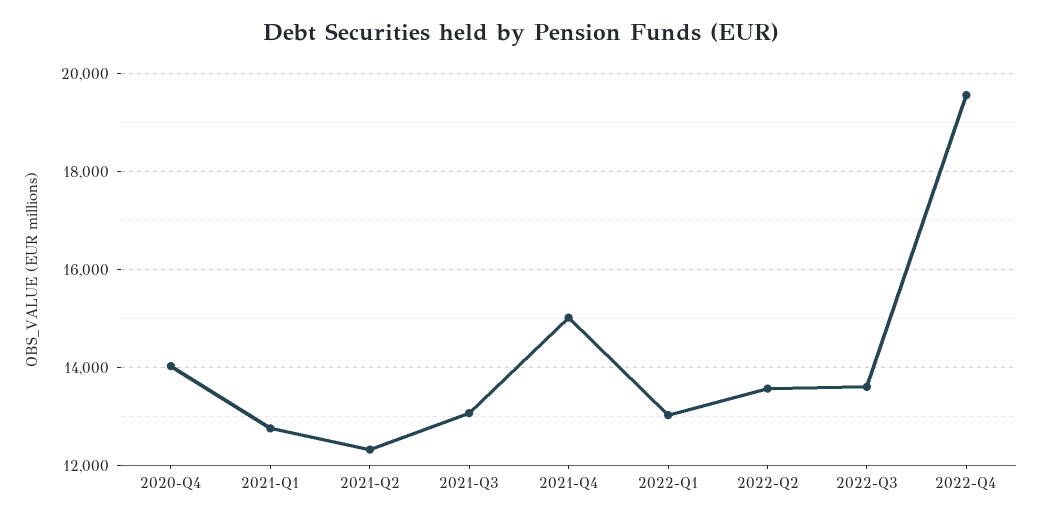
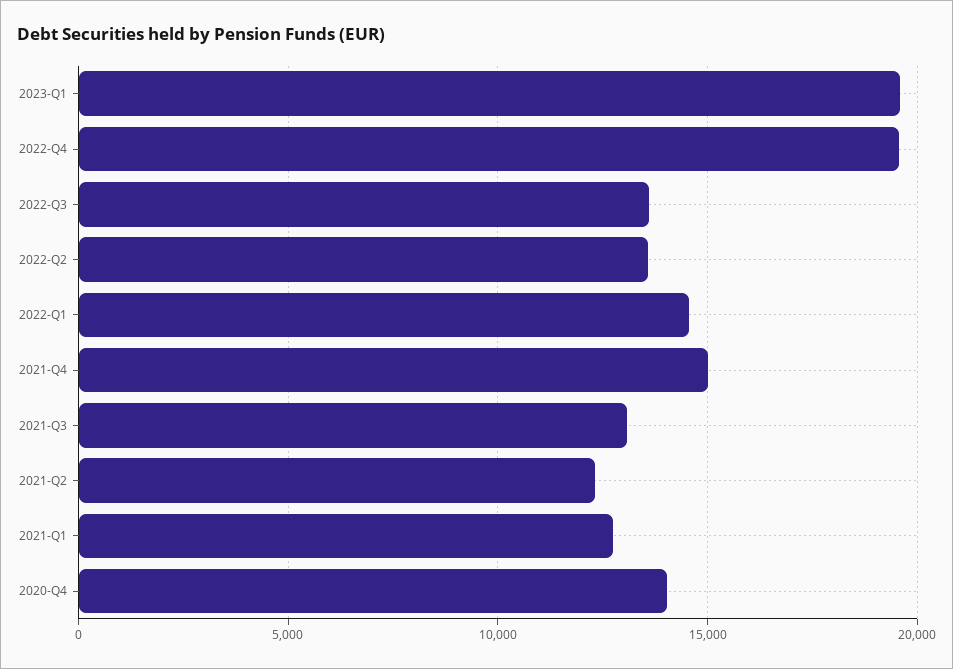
2022-Q1: 13000 -> 14500
2023-Q1: none -> 19500

